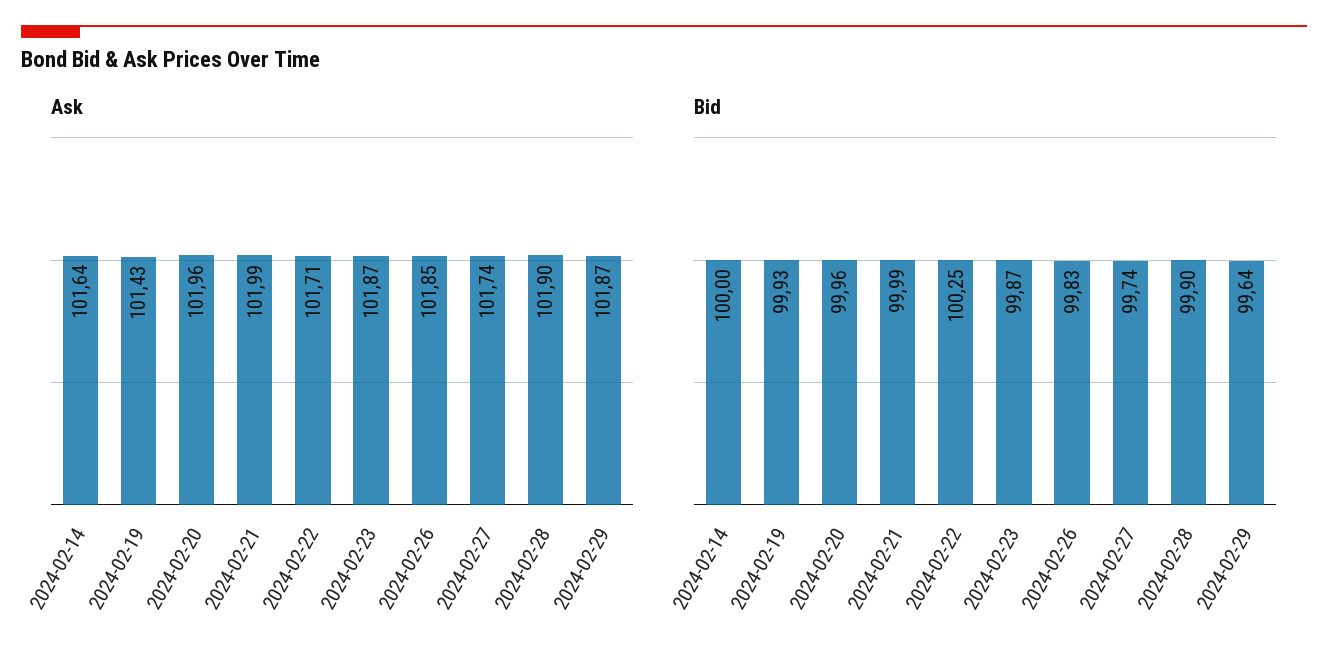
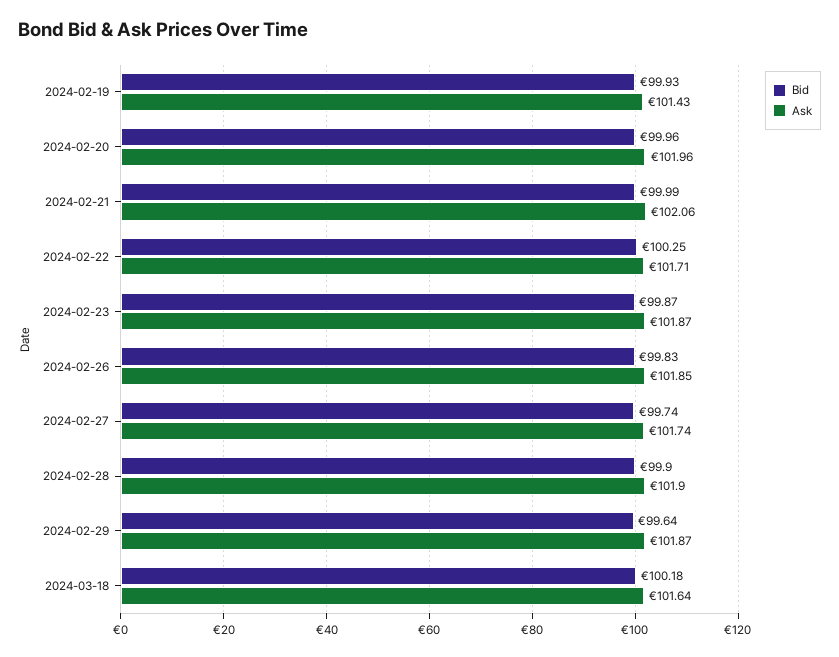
Ask, 2024-02-14: 101.64 -> none
Ask, 2024-02-21: 101.99 -> 102.06
Bid, 2024-02-14: 100 -> none
Bid, 2024-03-18: none -> 100.18
Ask, 2024-03-18: none -> 101.64

